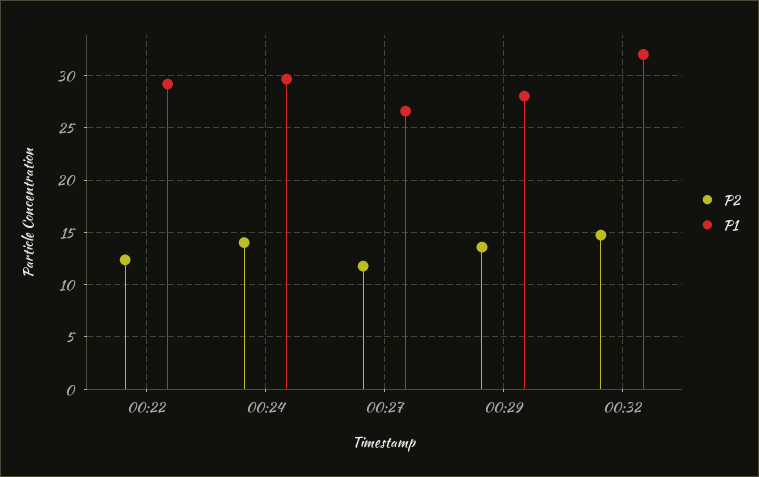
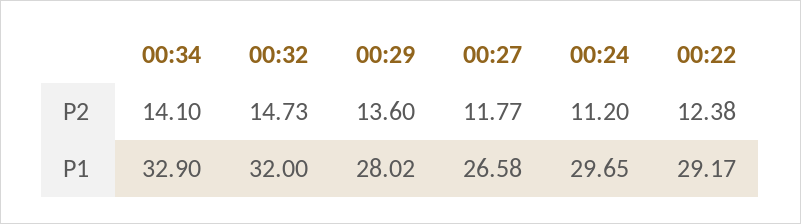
P2, 00:24: 14 -> 11.2
P2, 00:34: none -> 14.1
P1, 00:34: none -> 32.9

